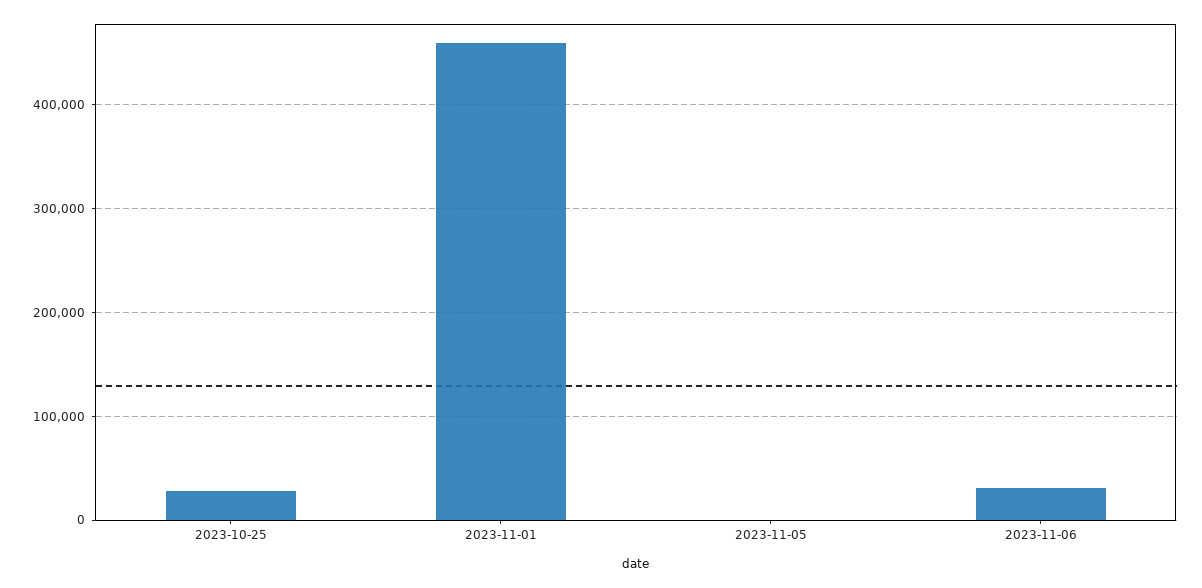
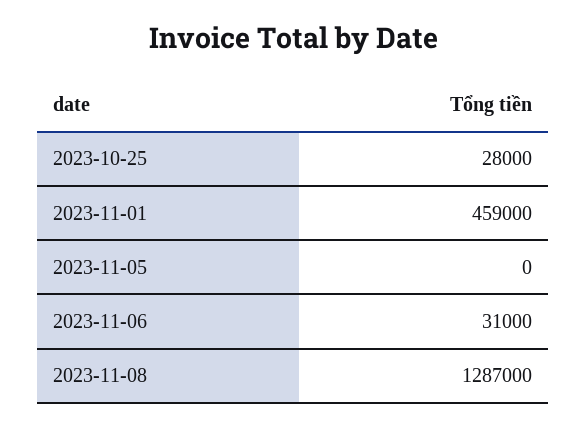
2023-11-08: none -> 1287000

